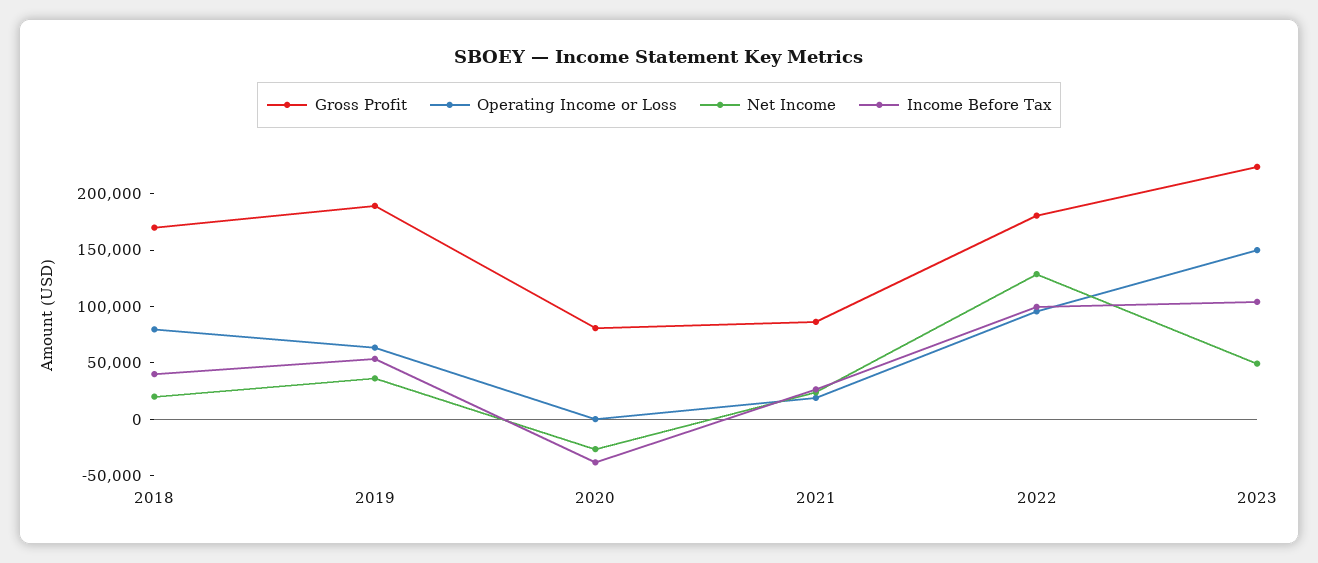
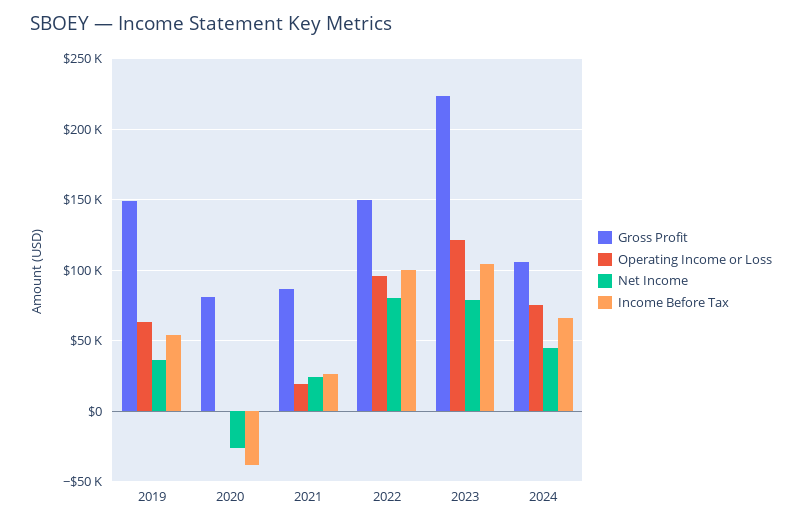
Gross Profit, 2018: 170000 -> none
Operating Income or Loss, 2018: 80000 -> none
Net Income, 2018: 20000 -> none
Income Before Tax, 2018: 40000 -> none
Gross Profit, 2019: 190000 -> 150000
Gross Profit, 2022: 180000 -> 150000
Net Income, 2022: 130000 -> 80000
Operating Income or Loss, 2023: 150000 -> 120000
Net Income, 2023: 50000 -> 80000
Gross Profit, 2024: none -> 105000
Operating Income or Loss, 2024: none -> 75000
Net Income, 2024: none -> 45000
Income Before Tax, 2024: none -> 65000

